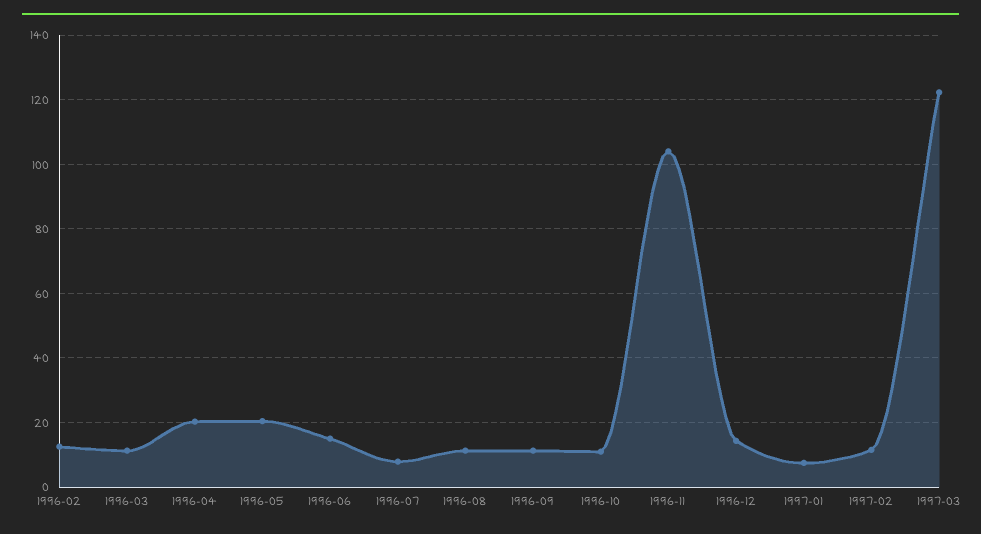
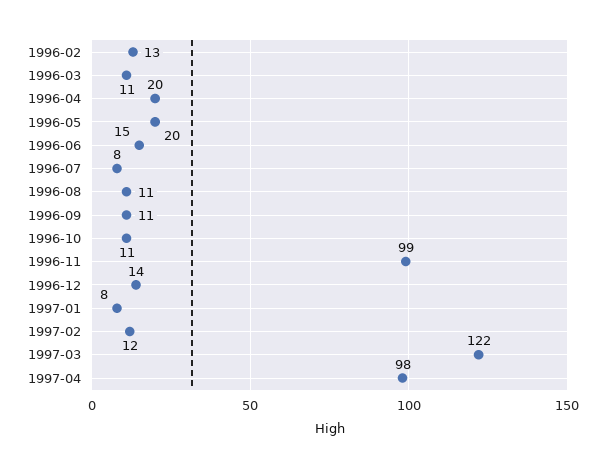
1996-11: 104 -> 99
1997-04: none -> 98

